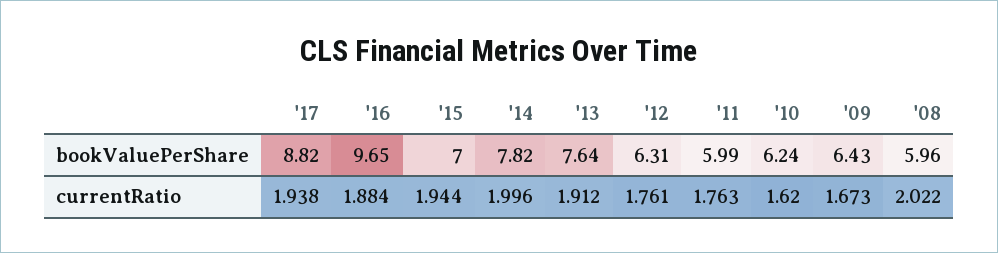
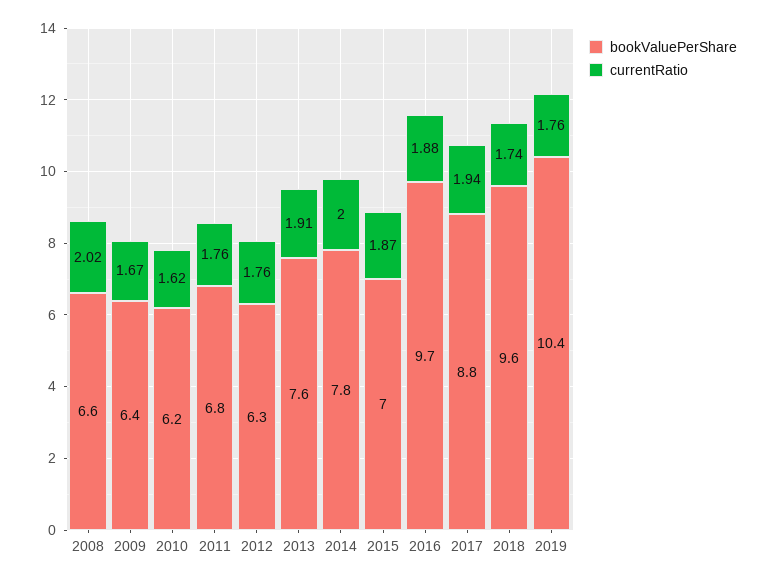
bookValuePerShare, '11: 5.99 -> 6.8
bookValuePerShare, '08: 5.96 -> 6.6
currentRatio, '15: 1.944 -> 1.87
bookValuePerShare, 2018: none -> 9.6
currentRatio, 2018: none -> 1.74
bookValuePerShare, 2019: none -> 10.4
currentRatio, 2019: none -> 1.76

